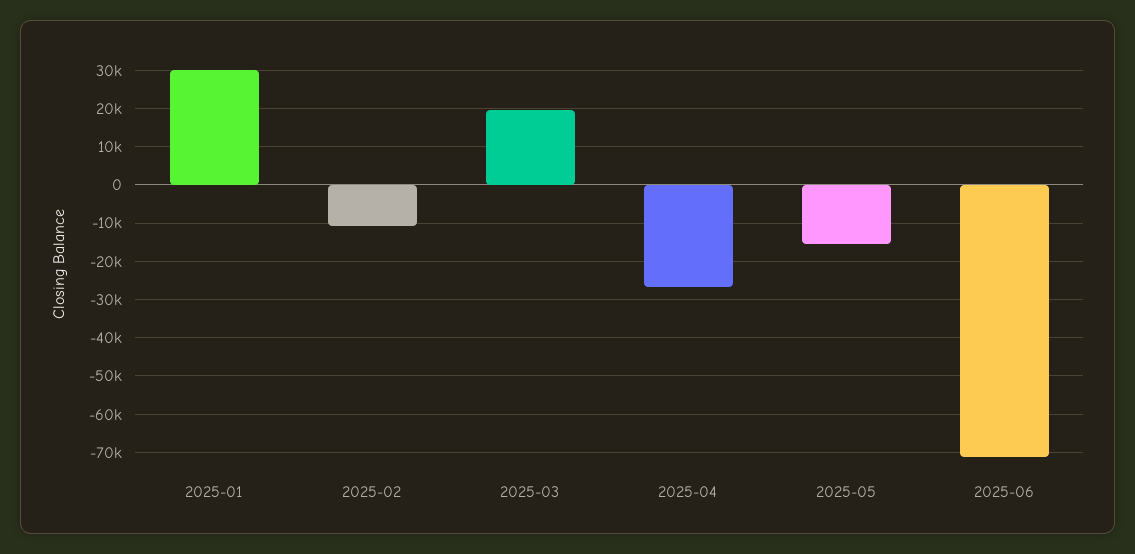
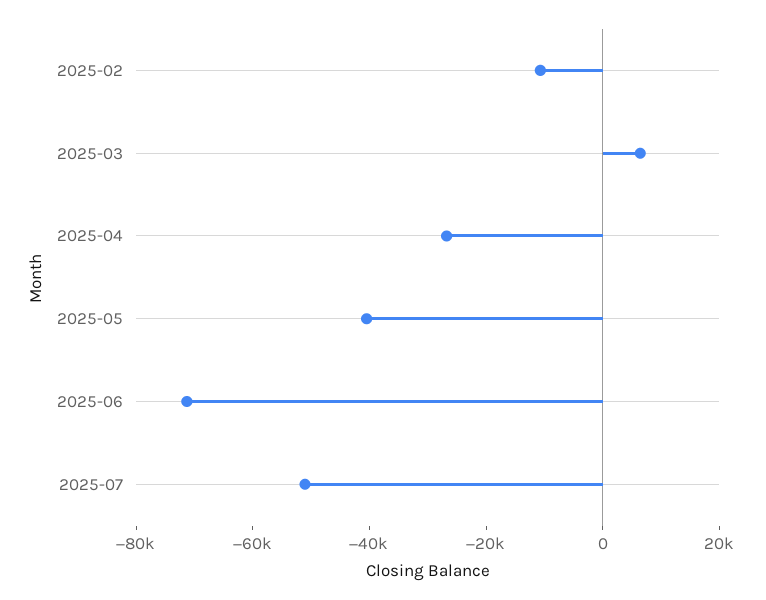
2025-01: 30000 -> none
2025-03: 20000 -> 5000
2025-05: -16000 -> -40000
2025-07: none -> -50000

